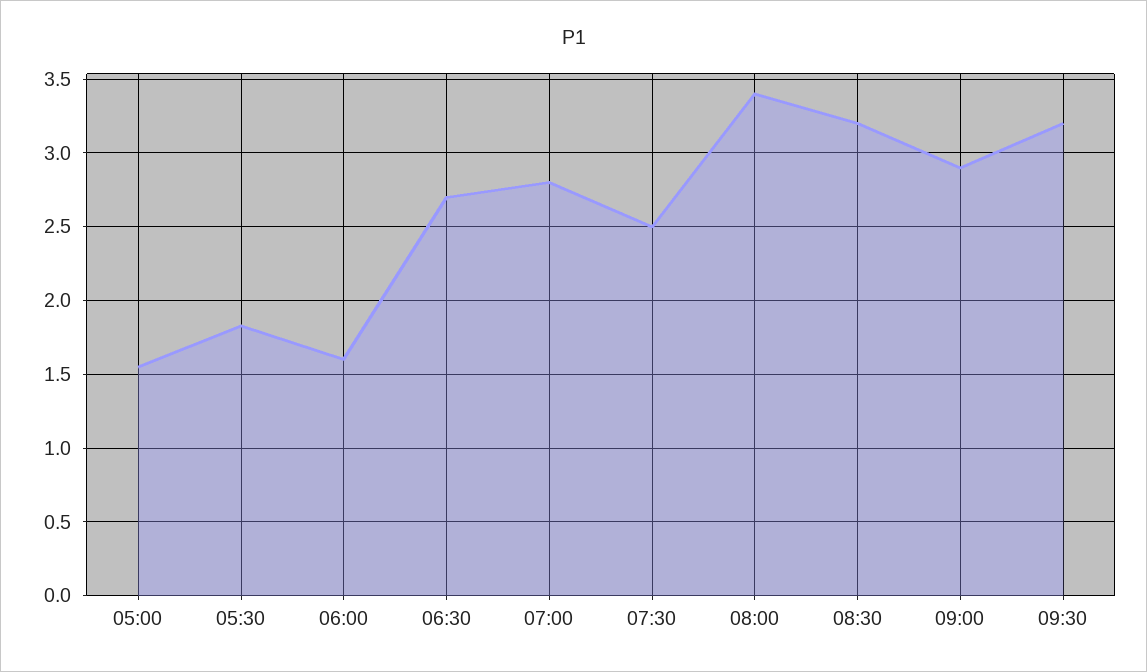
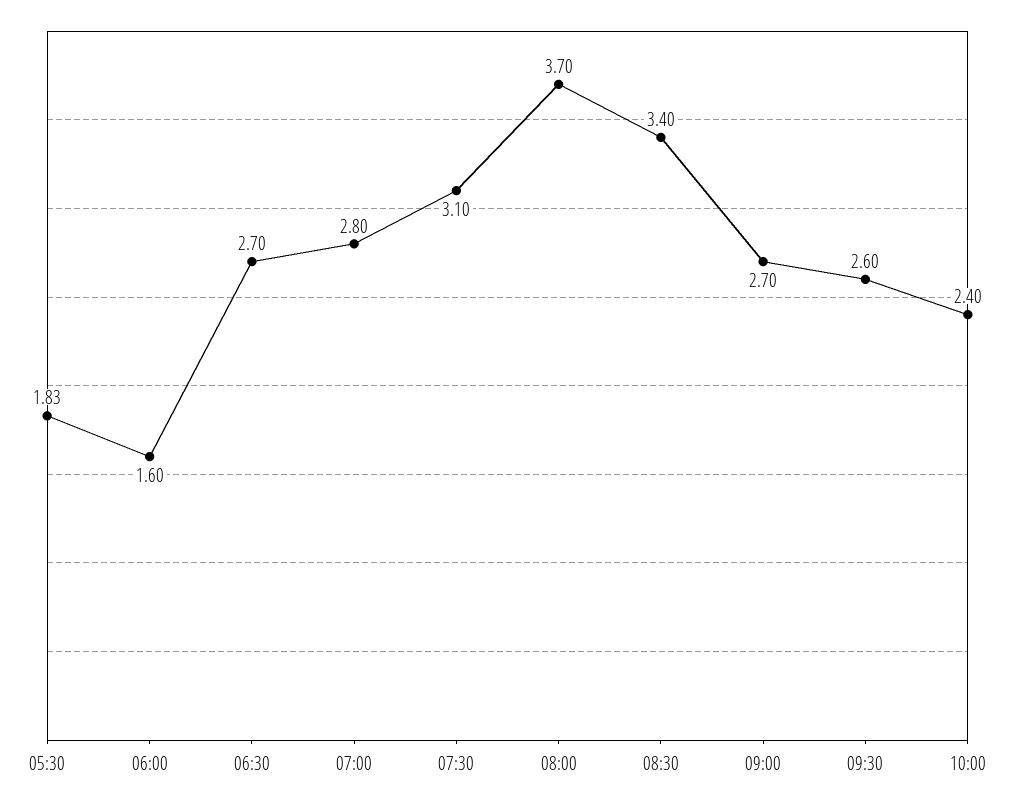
05:00: 1.55 -> none
07:30: 2.5 -> 3.1
08:00: 3.4 -> 3.7
08:30: 3.2 -> 3.4
09:00: 2.9 -> 2.7
09:30: 3.2 -> 2.6
10:00: none -> 2.4

